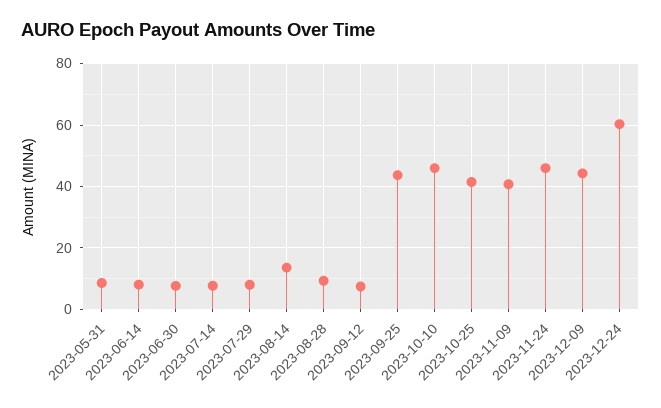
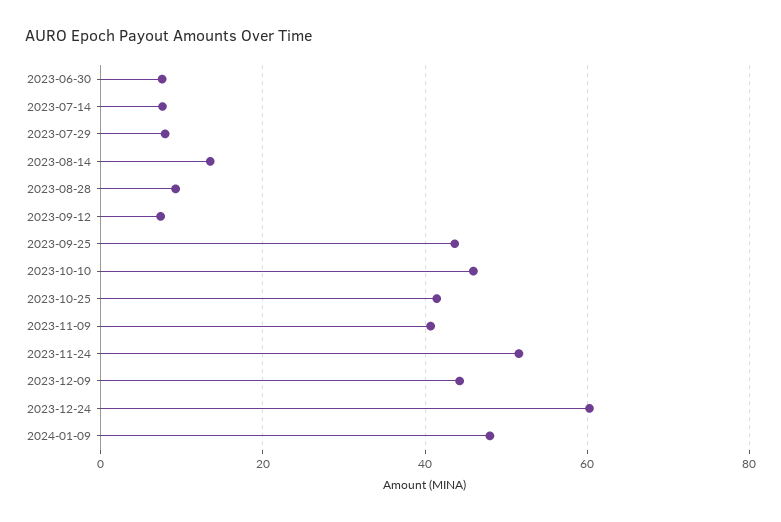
2023-05-31: 8 -> none
2023-06-14: 8 -> none
2023-11-24: 46 -> 52
2024-01-09: none -> 48

